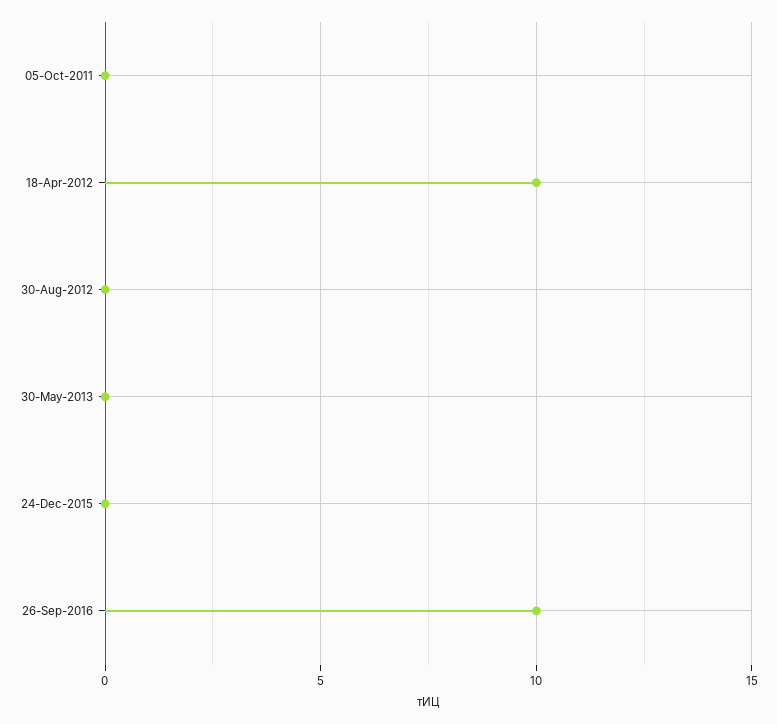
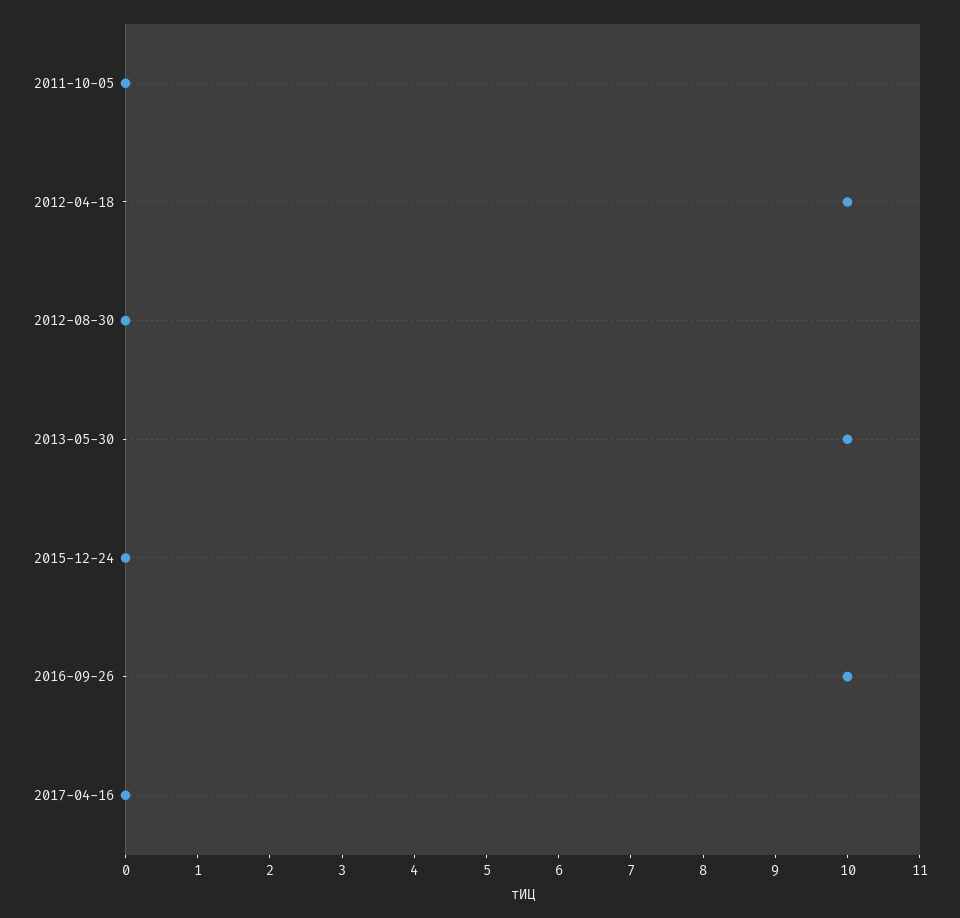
30-May-2013: 0 -> 10
2017-04-16: none -> 0

